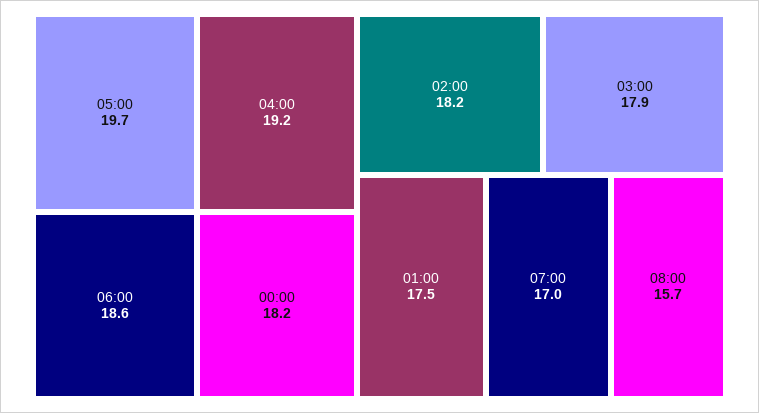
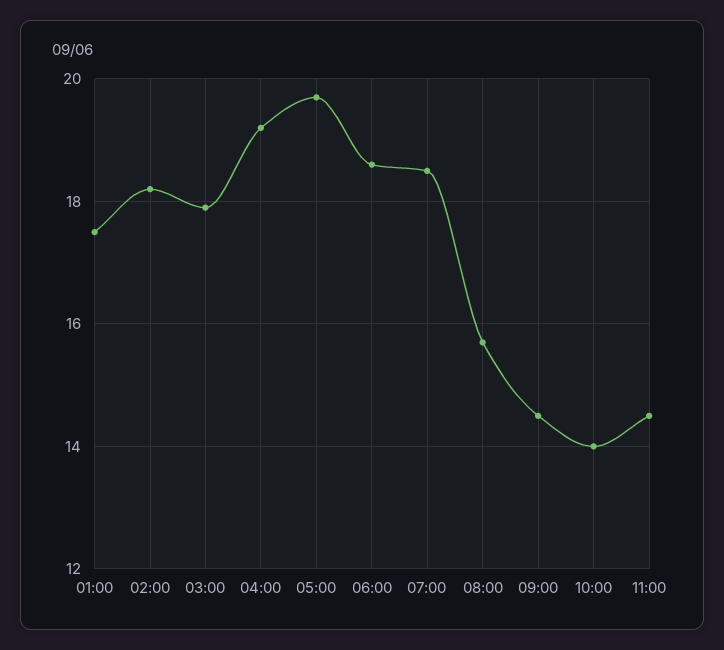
00:00: 18.2 -> none
07:00: 17 -> 18.5
09:00: none -> 14.5
10:00: none -> 14
11:00: none -> 14.5

